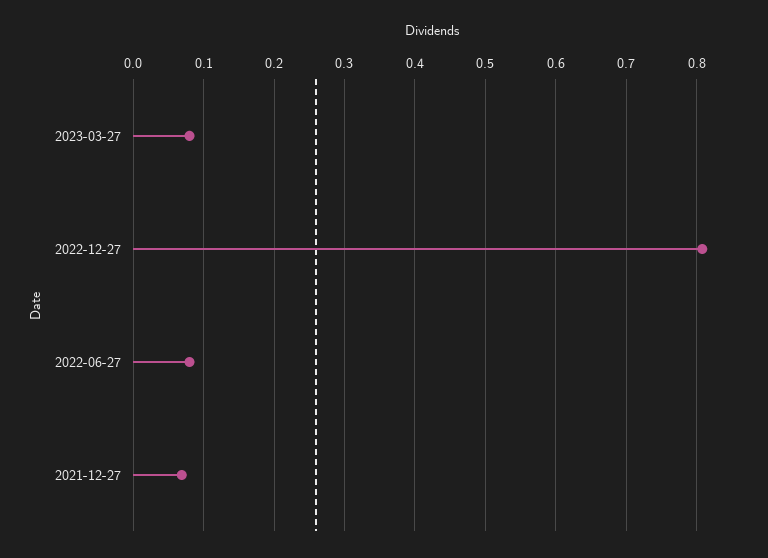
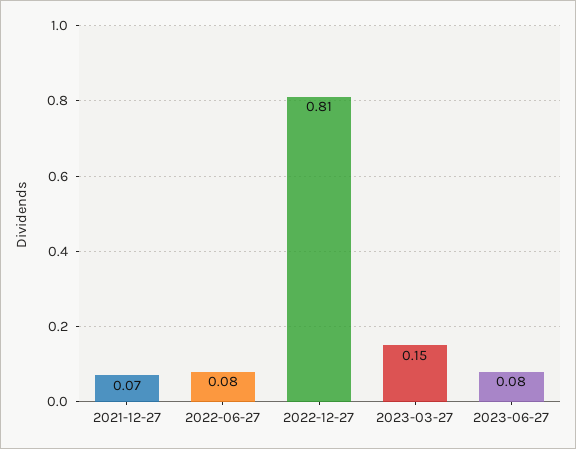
2023-03-27: 0.08 -> 0.15
2023-06-27: none -> 0.08

